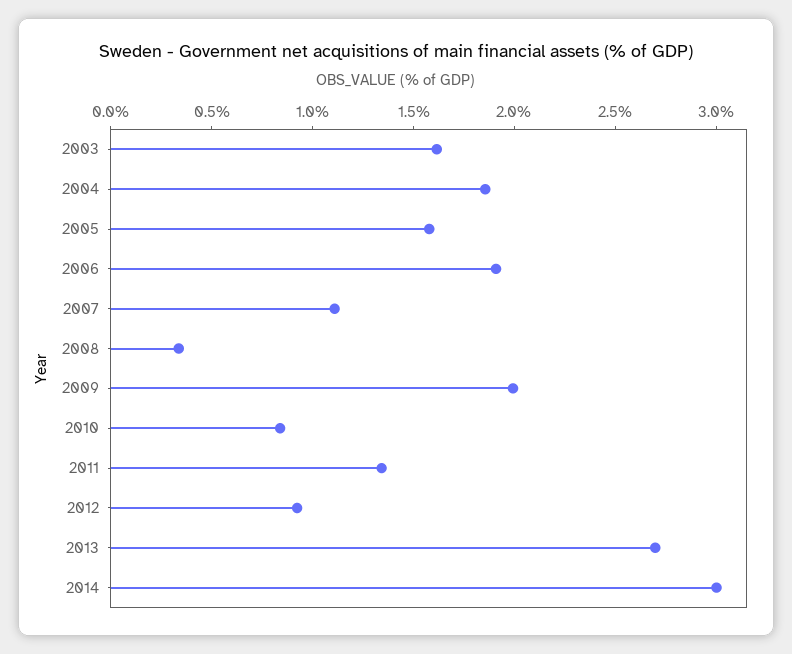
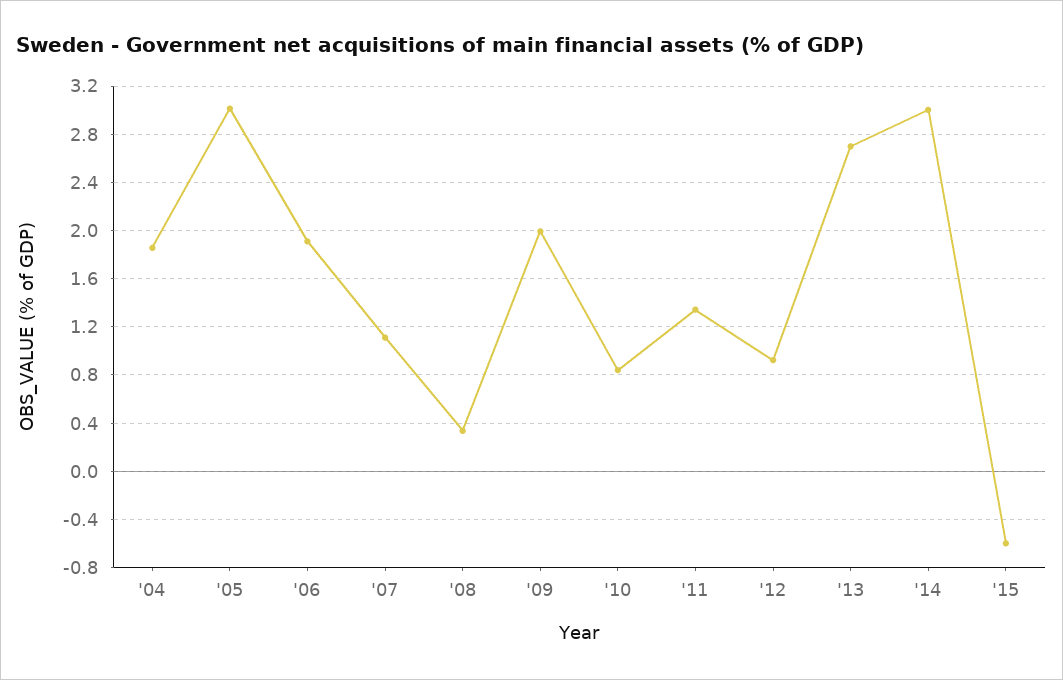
2003: 1.6 -> none
2005: 1.6 -> 3
'15: none -> -0.6

